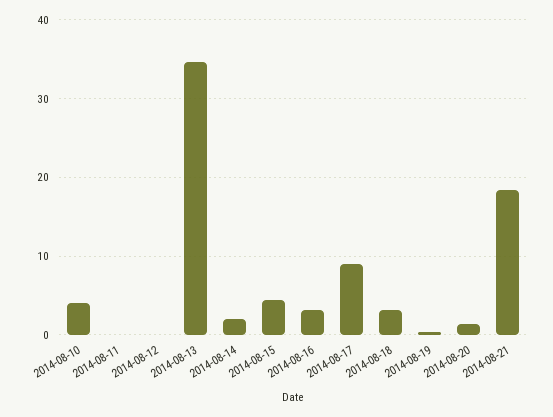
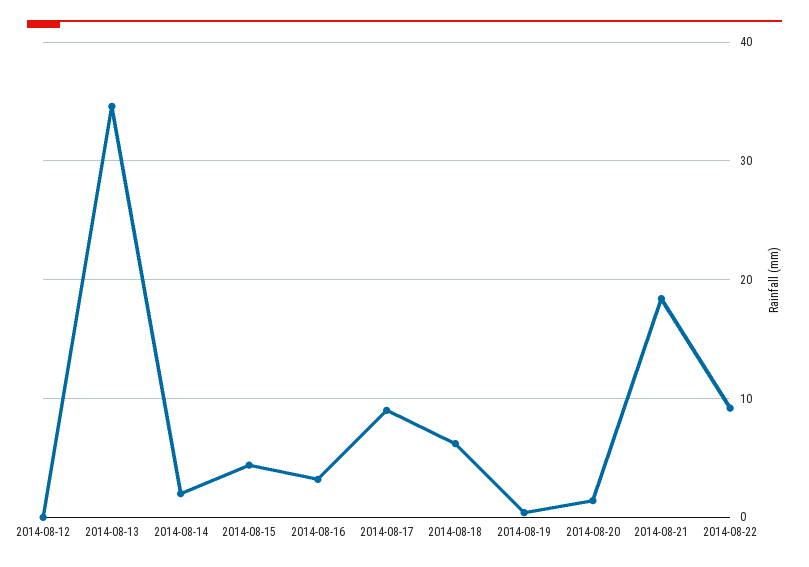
2014-08-10: 4 -> none
2014-08-11: 0 -> none
2014-08-18: 3 -> 6
2014-08-22: none -> 9

